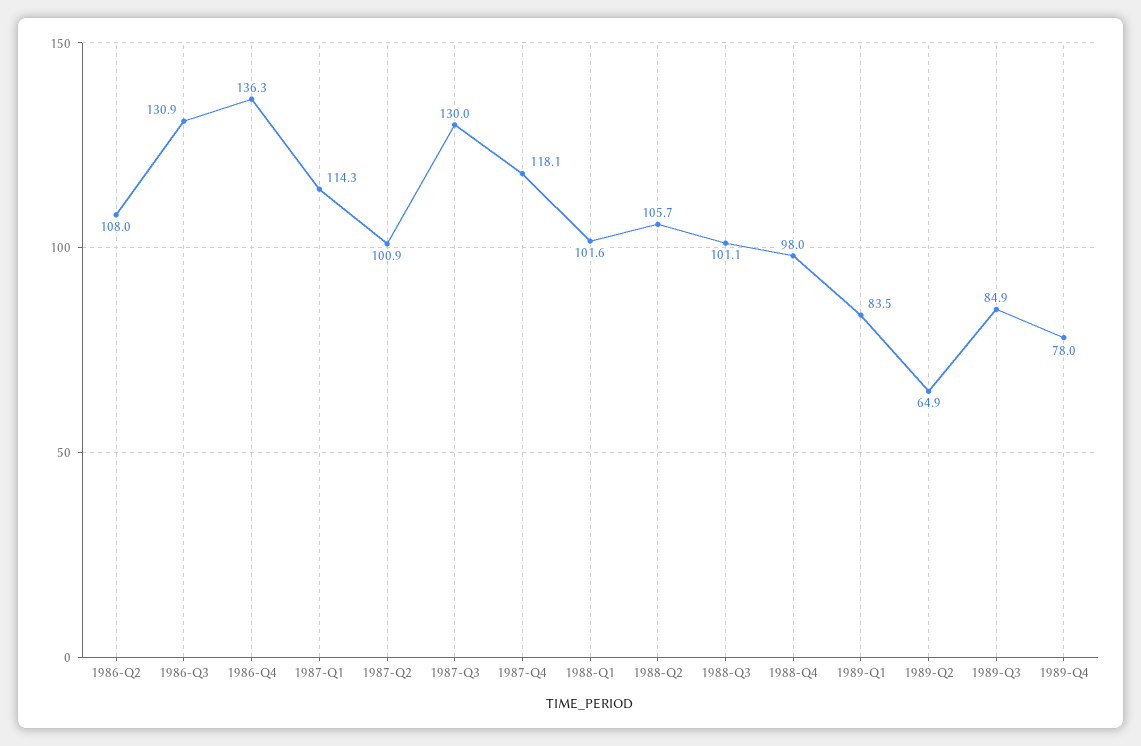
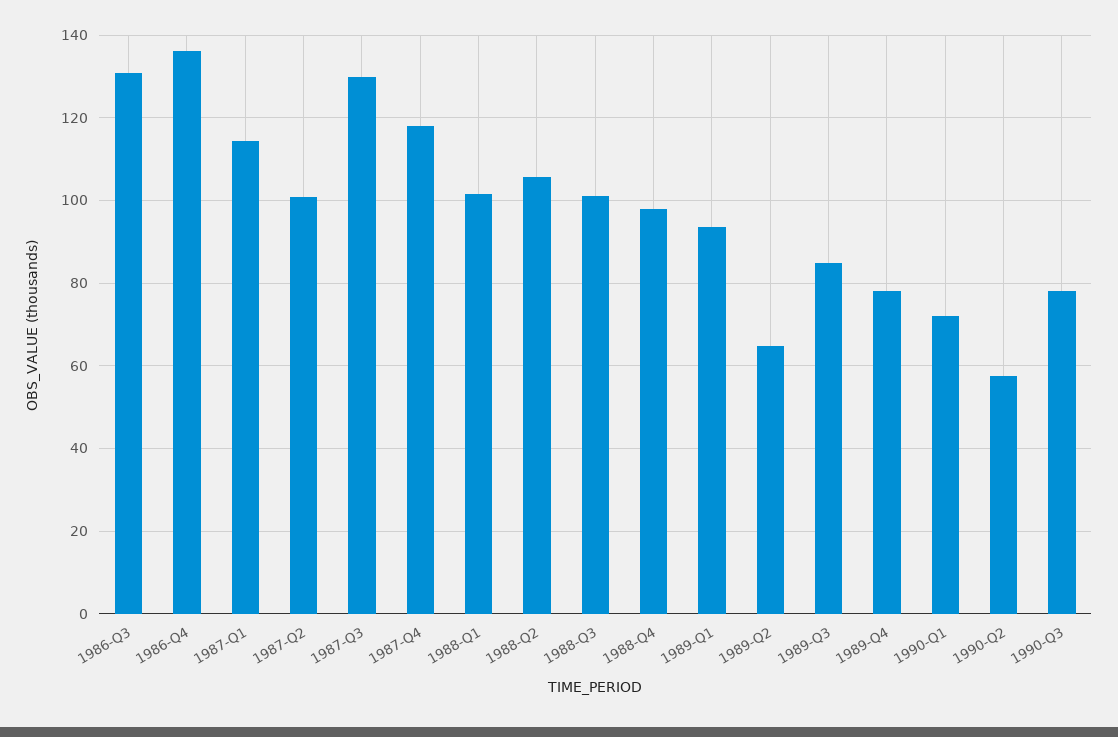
1986-Q2: 108 -> none
1989-Q1: 83.5 -> 94
1990-Q1: none -> 72
1990-Q2: none -> 58
1990-Q3: none -> 78

